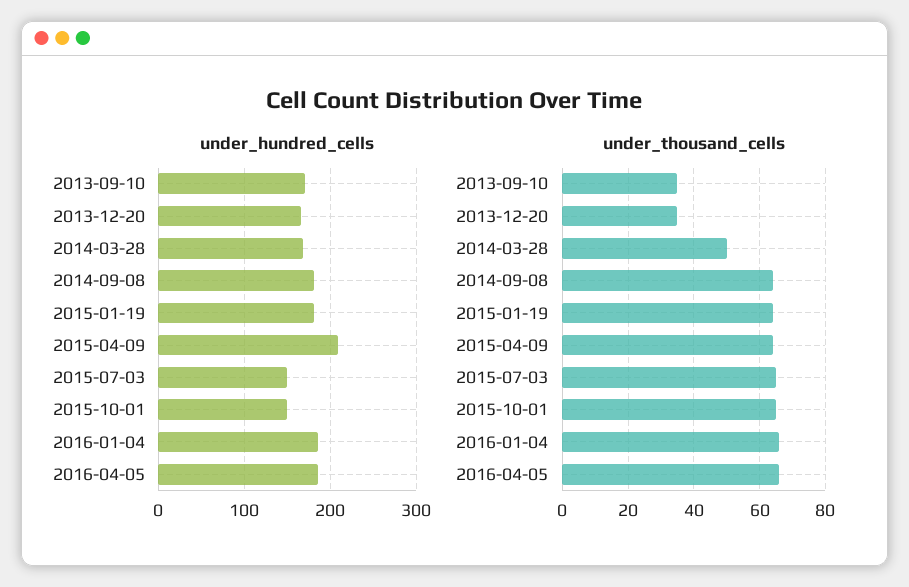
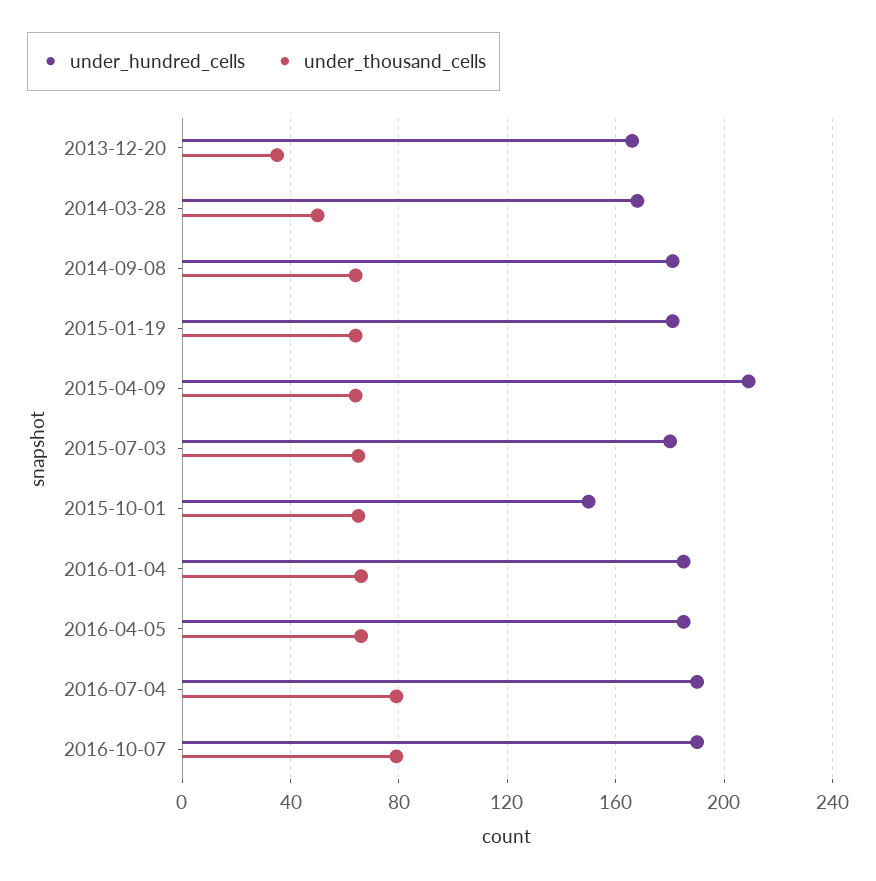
under_hundred_cells, 2013-09-10: 170 -> none
under_hundred_cells, 2015-07-03: 150 -> 180
under_thousand_cells, 2013-09-10: 35 -> none
under_hundred_cells, 2016-07-04: none -> 190
under_thousand_cells, 2016-07-04: none -> 80
under_hundred_cells, 2016-10-07: none -> 190
under_thousand_cells, 2016-10-07: none -> 80

